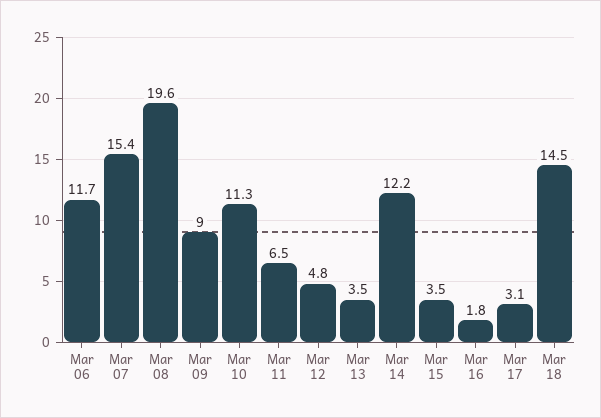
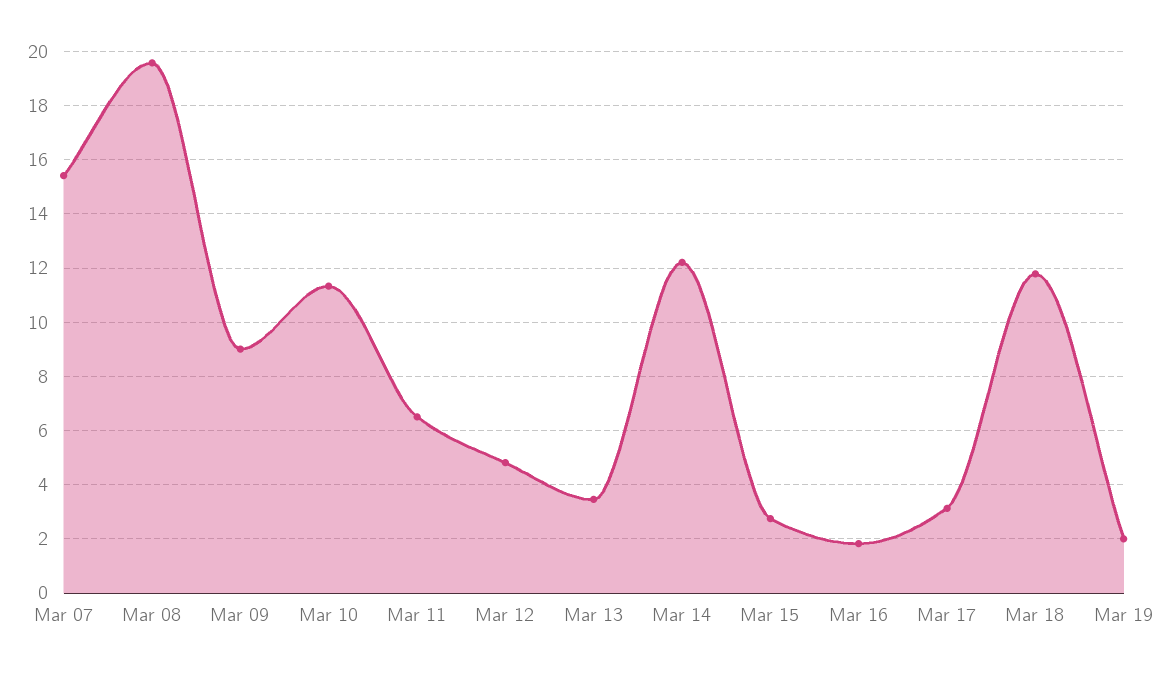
Mar 06: 11.7 -> none
Mar 15: 3.5 -> 2.75
Mar 18: 14.5 -> 11.75
Mar 19: none -> 2

